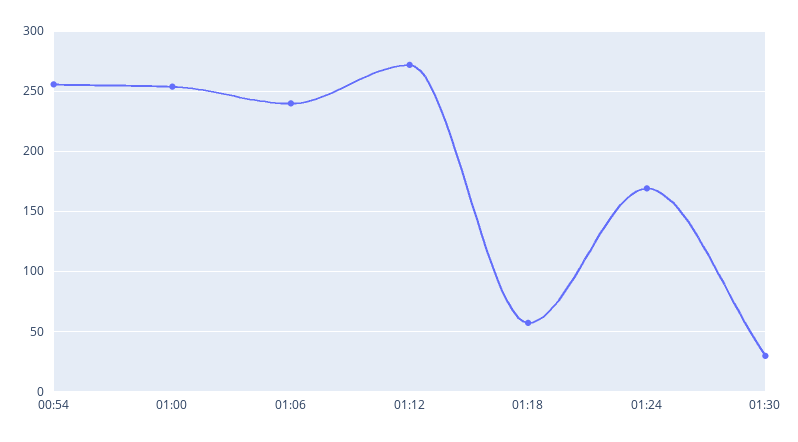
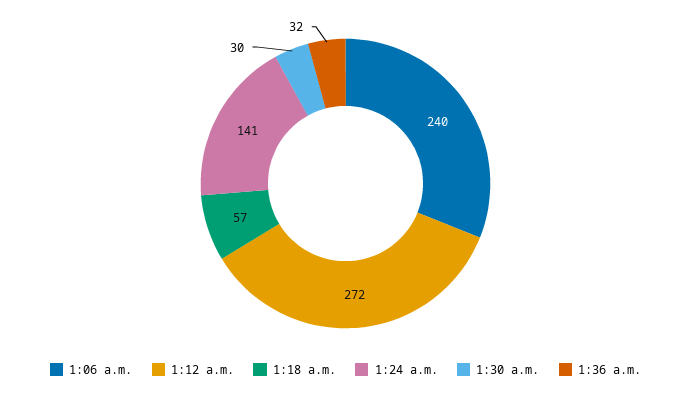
00:54: 255 -> none
01:00: 255 -> none
01:24: 170 -> 141
1:36 a.m.: none -> 32

